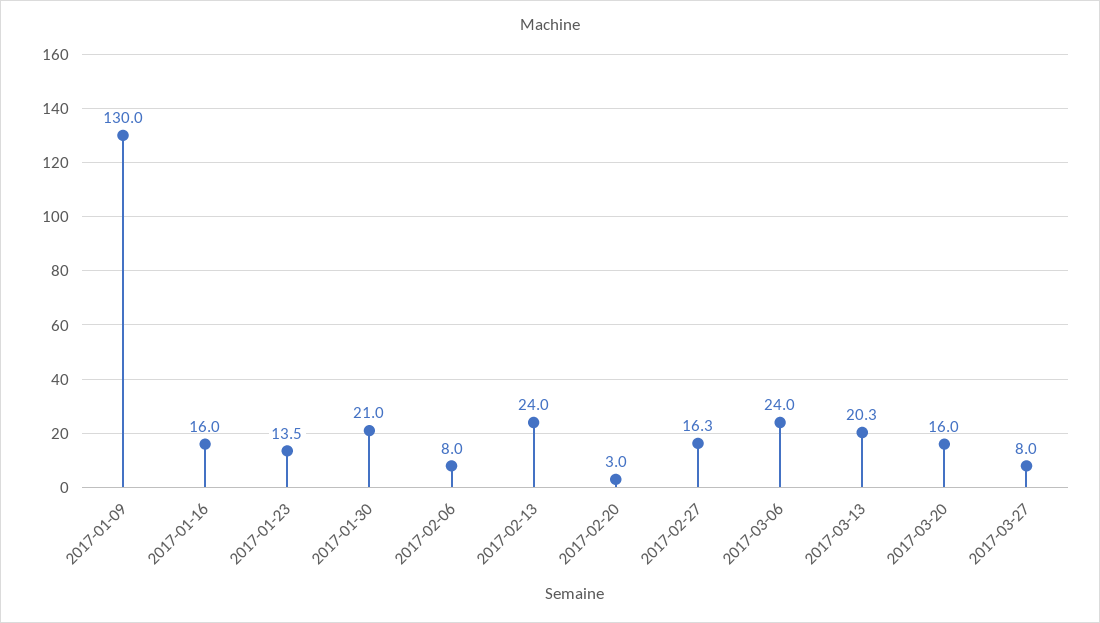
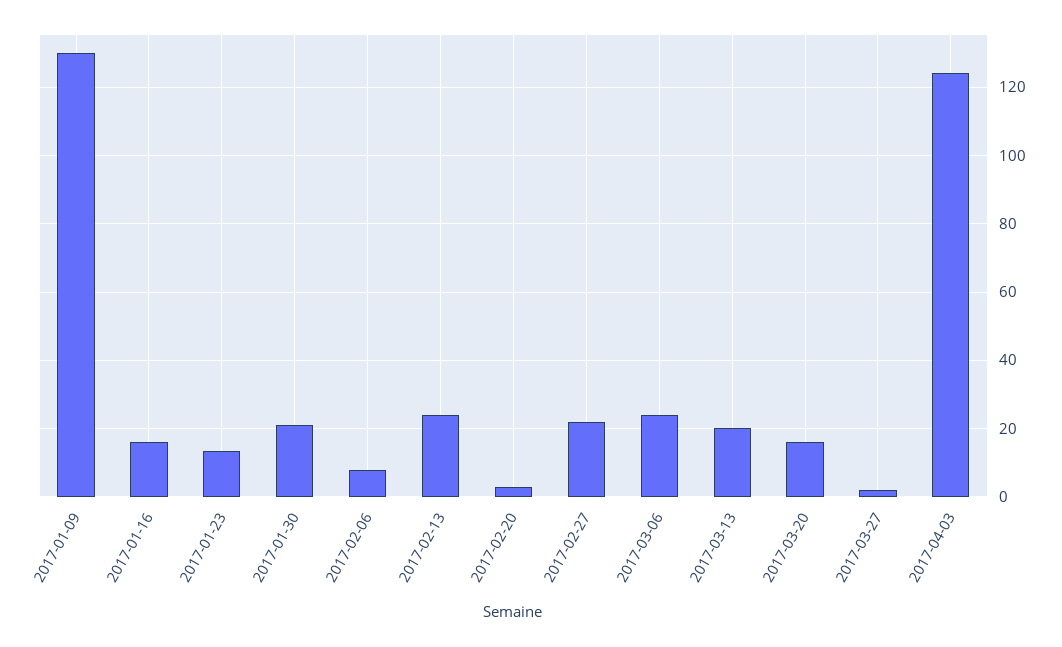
2017-02-27: 16.3 -> 22
2017-03-27: 8 -> 2
2017-04-03: none -> 124

